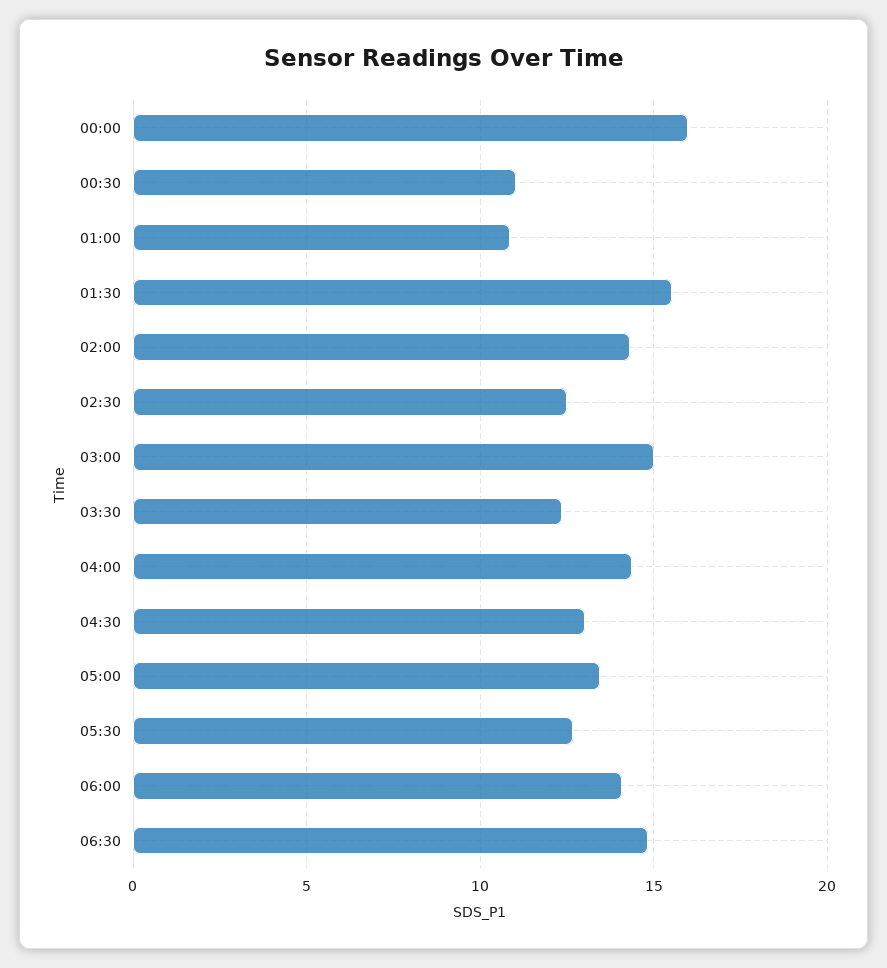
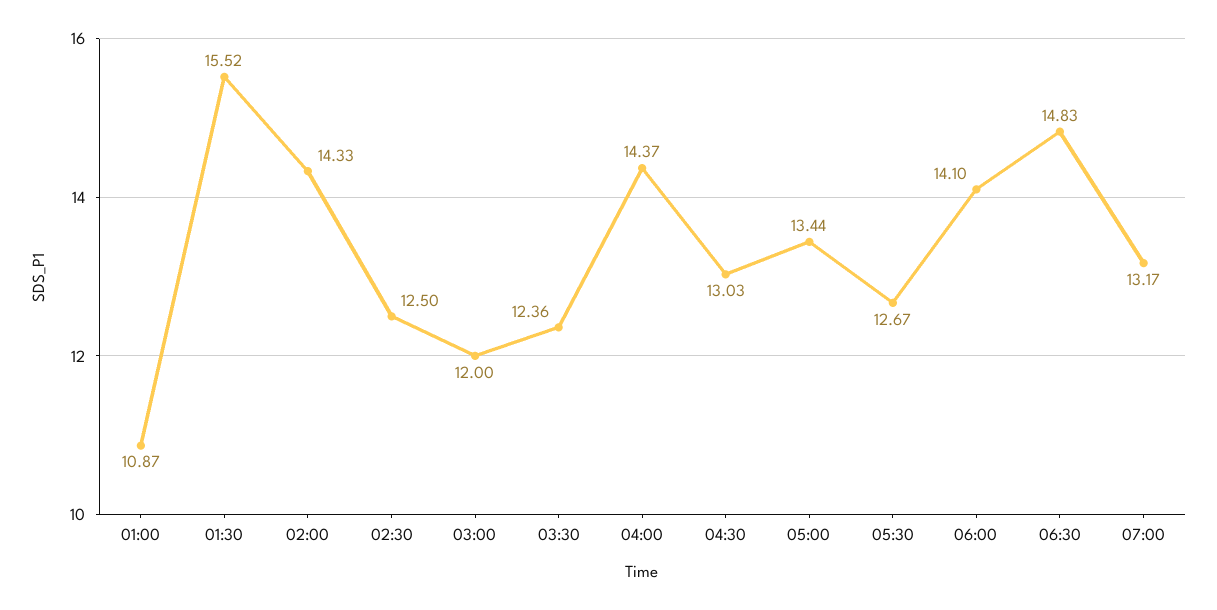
00:00: 16 -> none
00:30: 11 -> none
03:00: 15 -> 12
07:00: none -> 13.17

